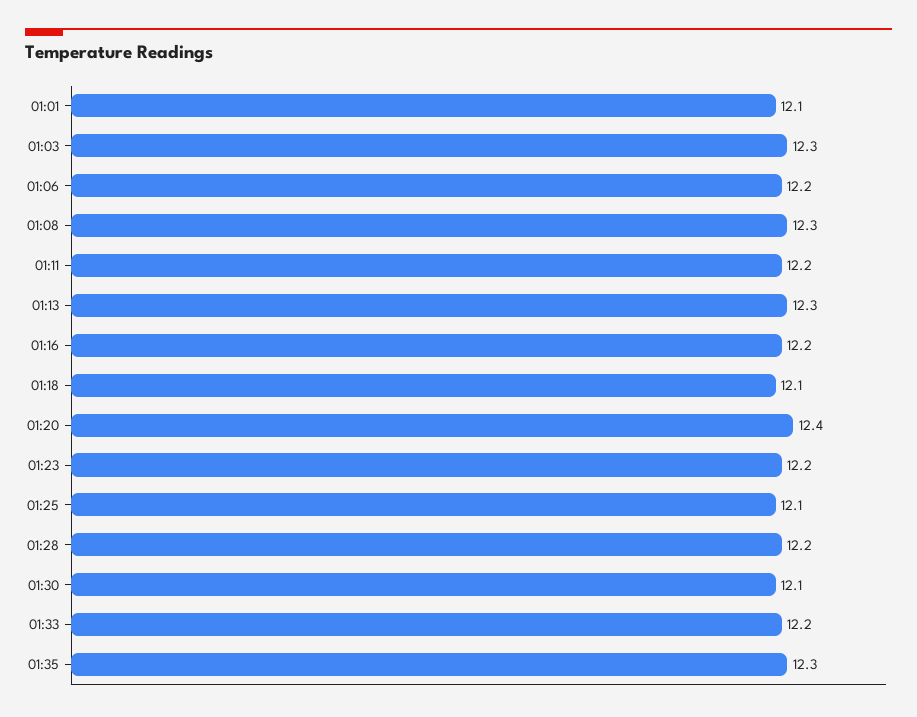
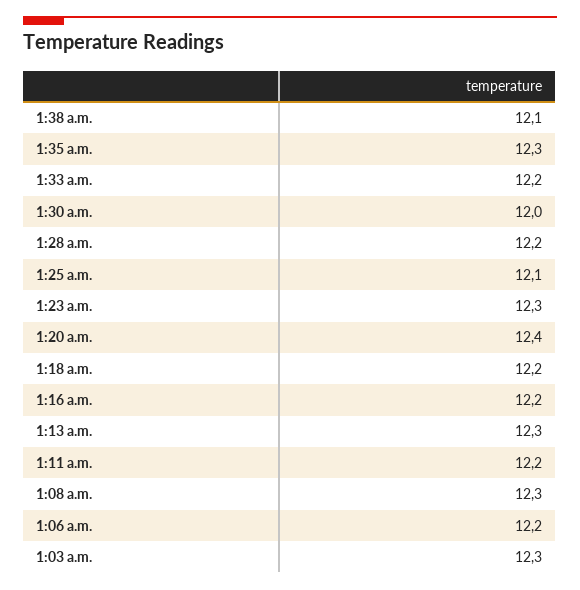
01:01: 12.1 -> none
01:18: 12.1 -> 12.2
01:23: 12.2 -> 12.3
01:30: 12.1 -> 12
1:38 a.m.: none -> 12.1

